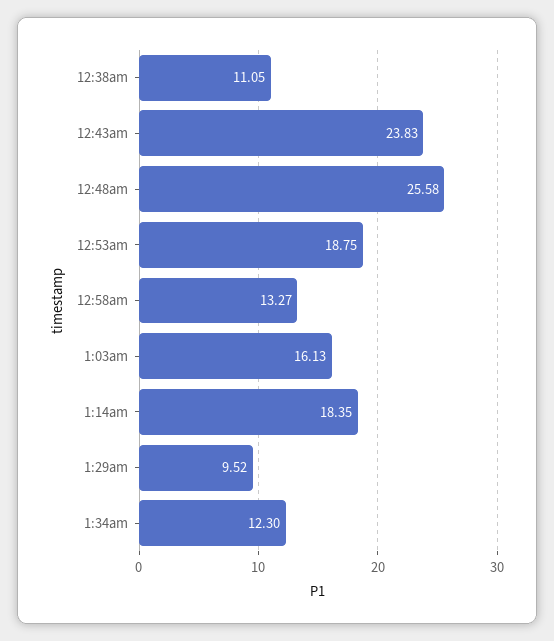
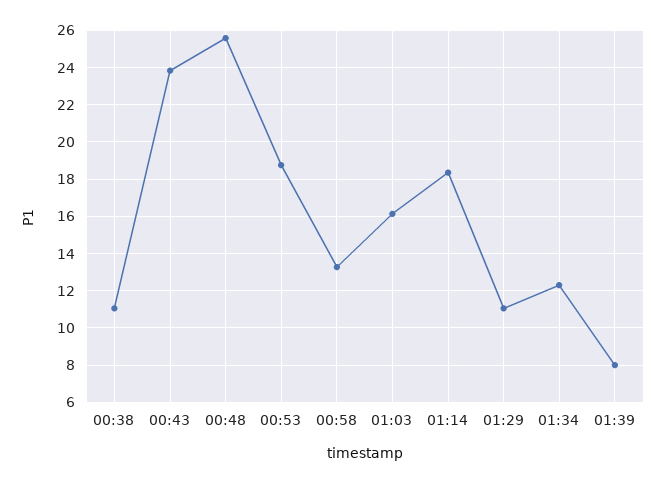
1:29am: 9.52 -> 11
01:39: none -> 8

